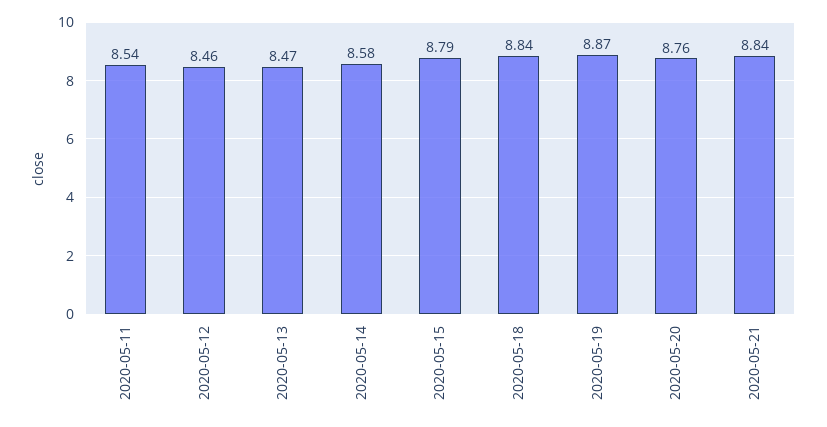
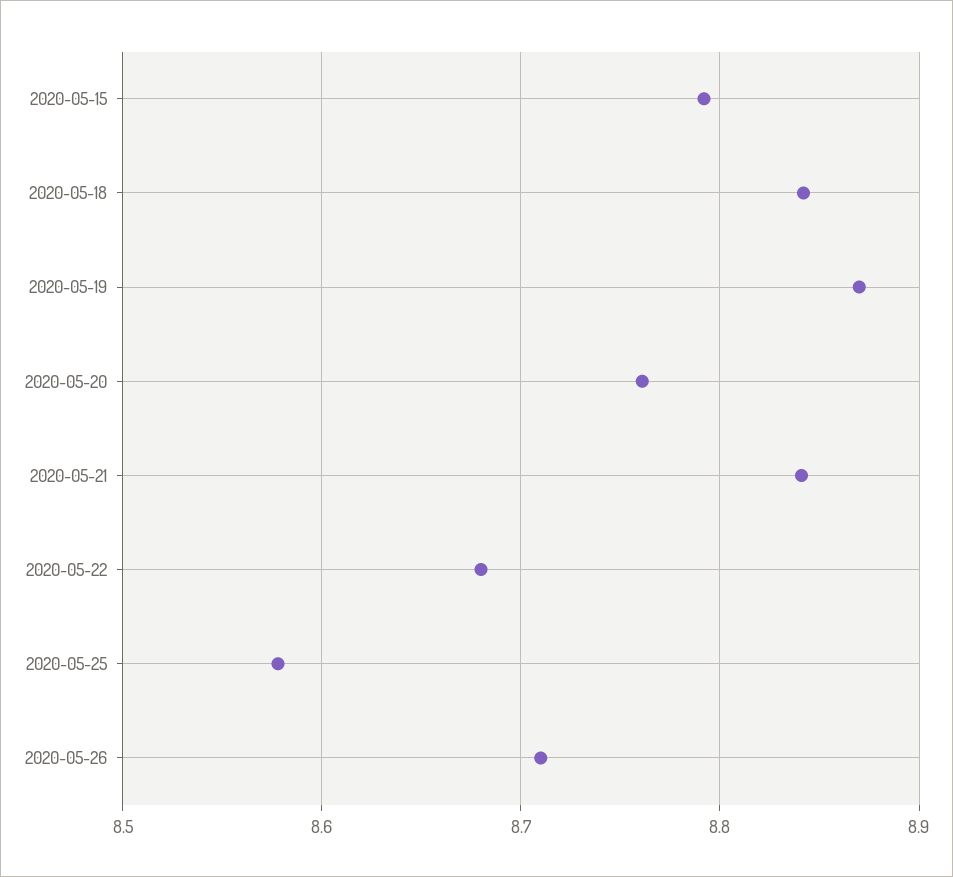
2020-05-11: 8.54 -> none
2020-05-12: 8.46 -> none
2020-05-13: 8.47 -> none
2020-05-14: 8.58 -> none
2020-05-22: none -> 8.68
2020-05-25: none -> 8.58
2020-05-26: none -> 8.71

